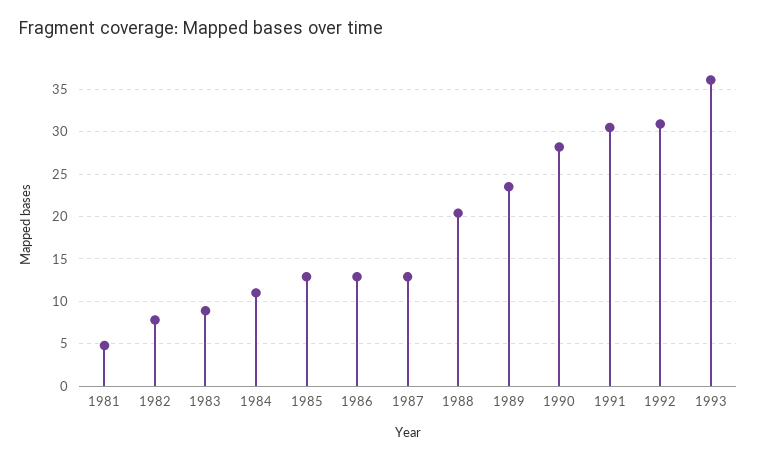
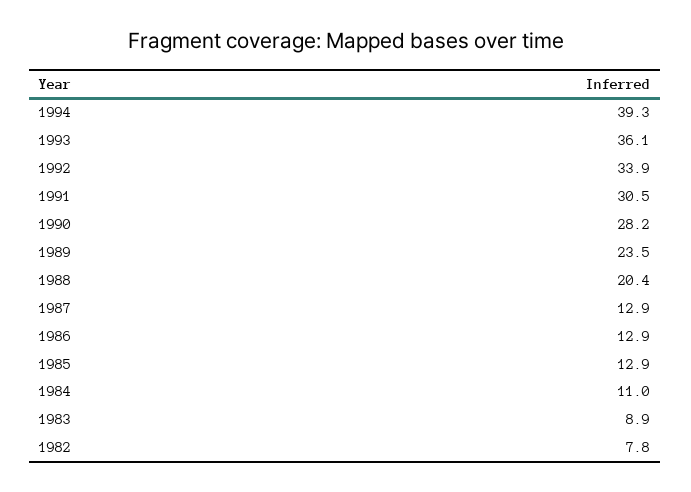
1981: 5 -> none
1992: 31 -> 33.9
1994: none -> 39.3

